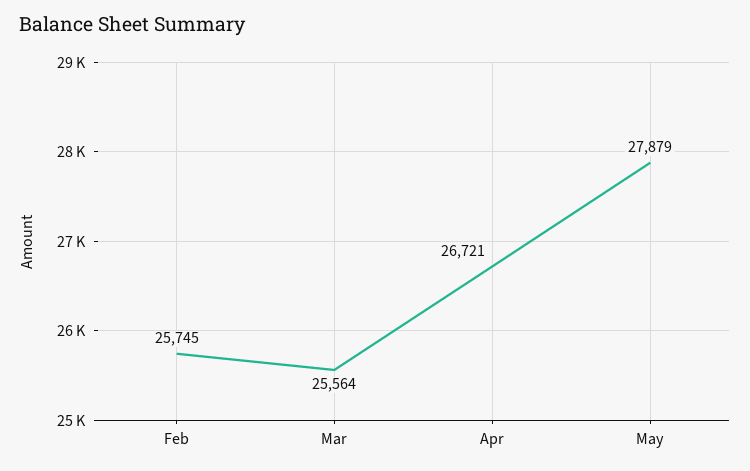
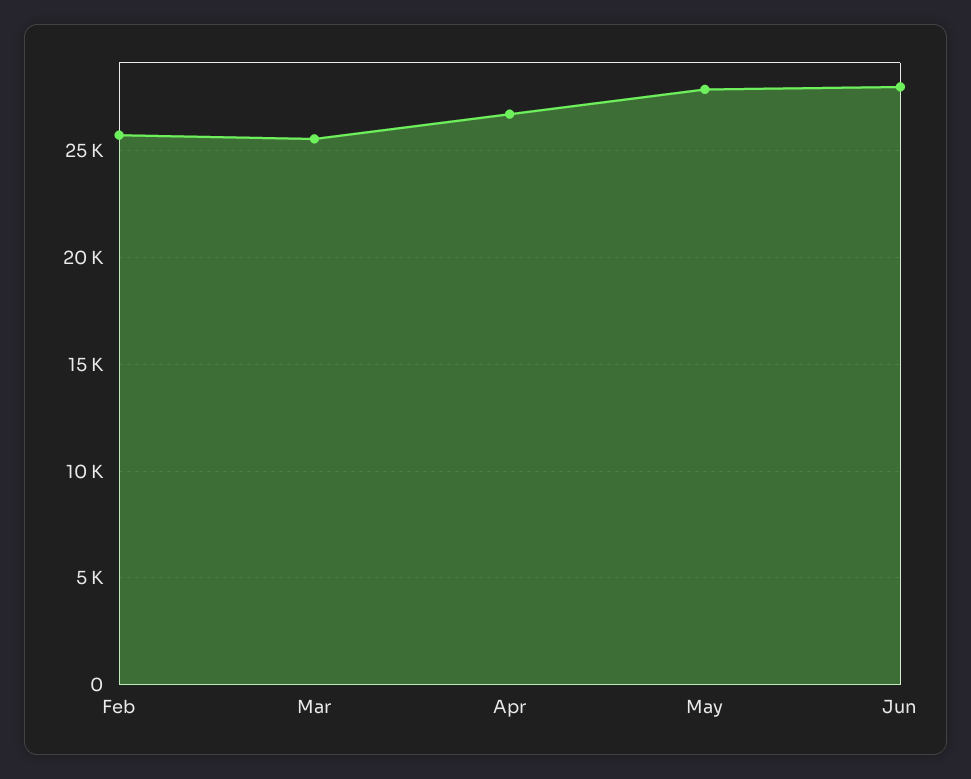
Jun: none -> 28000

